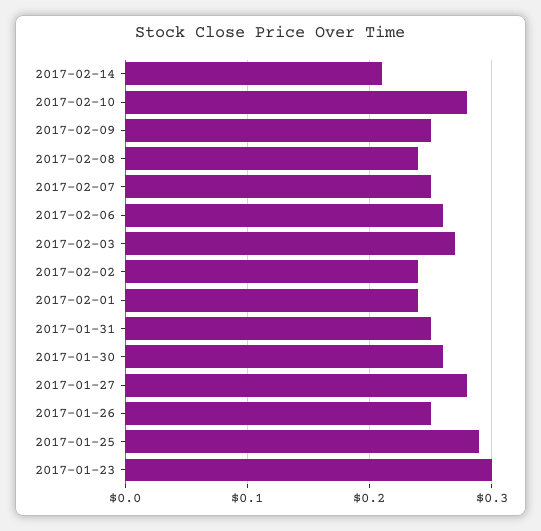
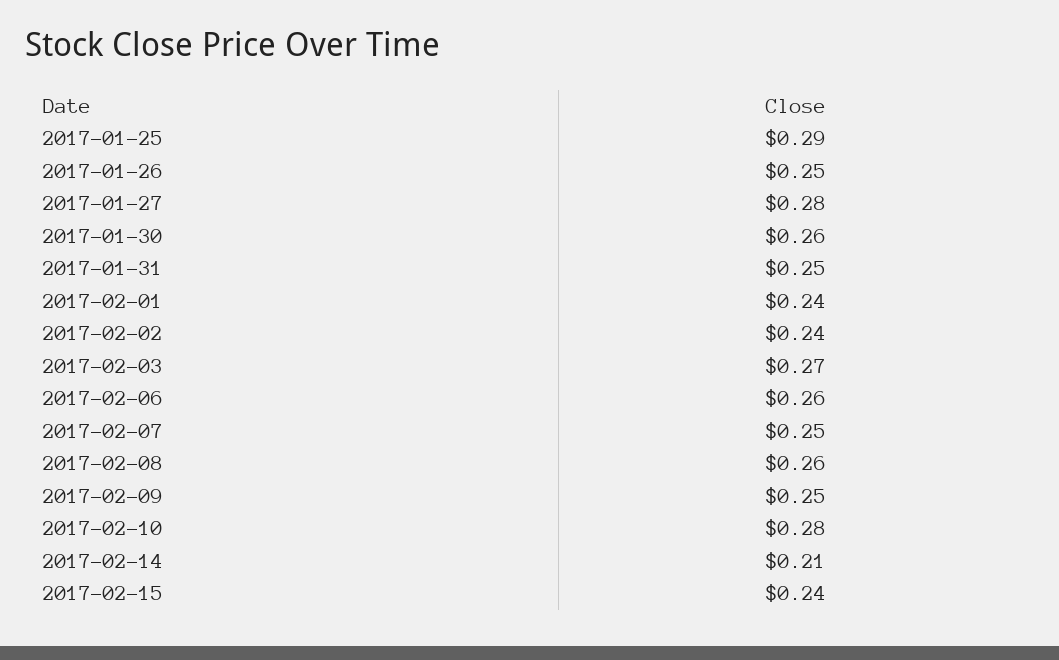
2017-02-08: 0.24 -> 0.26
2017-01-23: 0.3 -> none
2017-02-15: none -> 0.24

